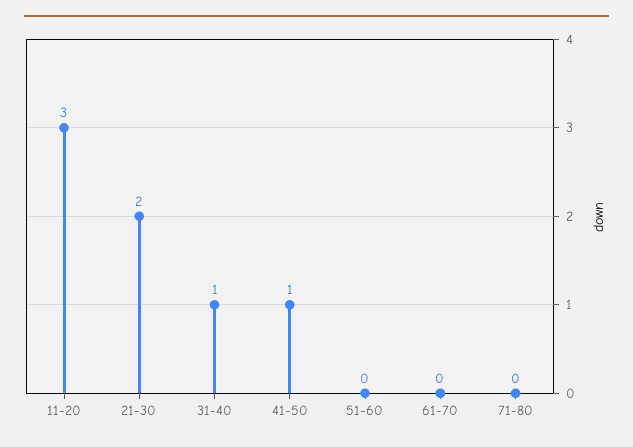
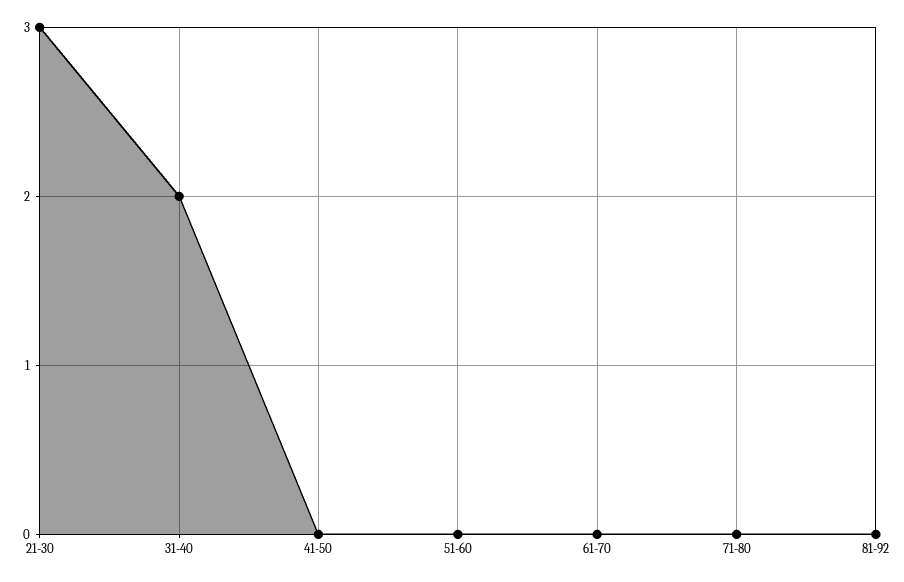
11-20: 3 -> none
21-30: 2 -> 3
31-40: 1 -> 2
41-50: 1 -> 0
81-92: none -> 0

